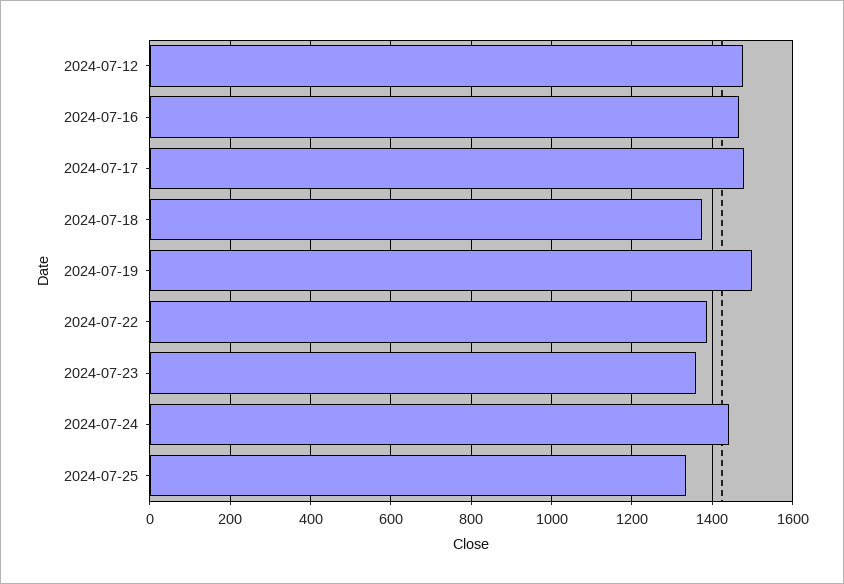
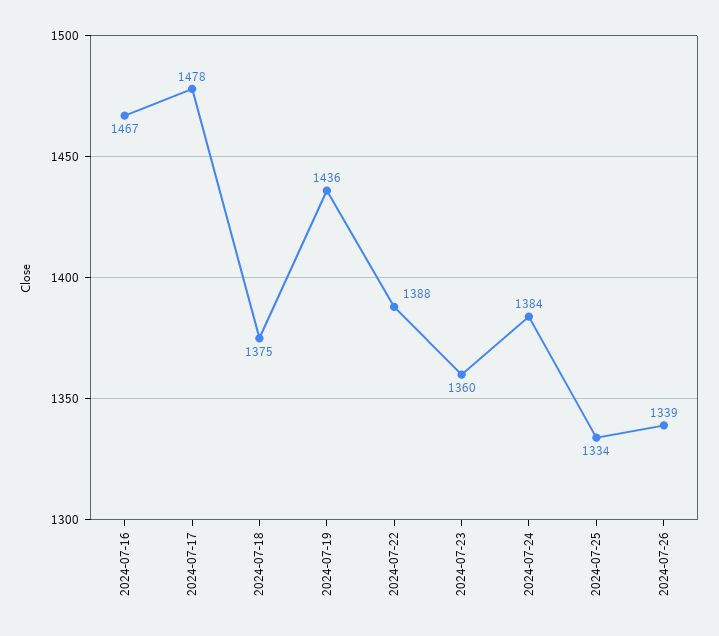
2024-07-12: 1480 -> none
2024-07-19: 1500 -> 1436
2024-07-24: 1440 -> 1384
2024-07-26: none -> 1339

